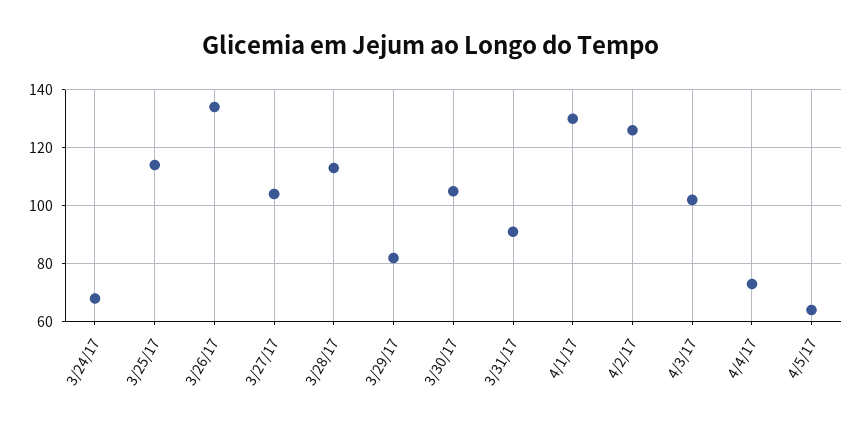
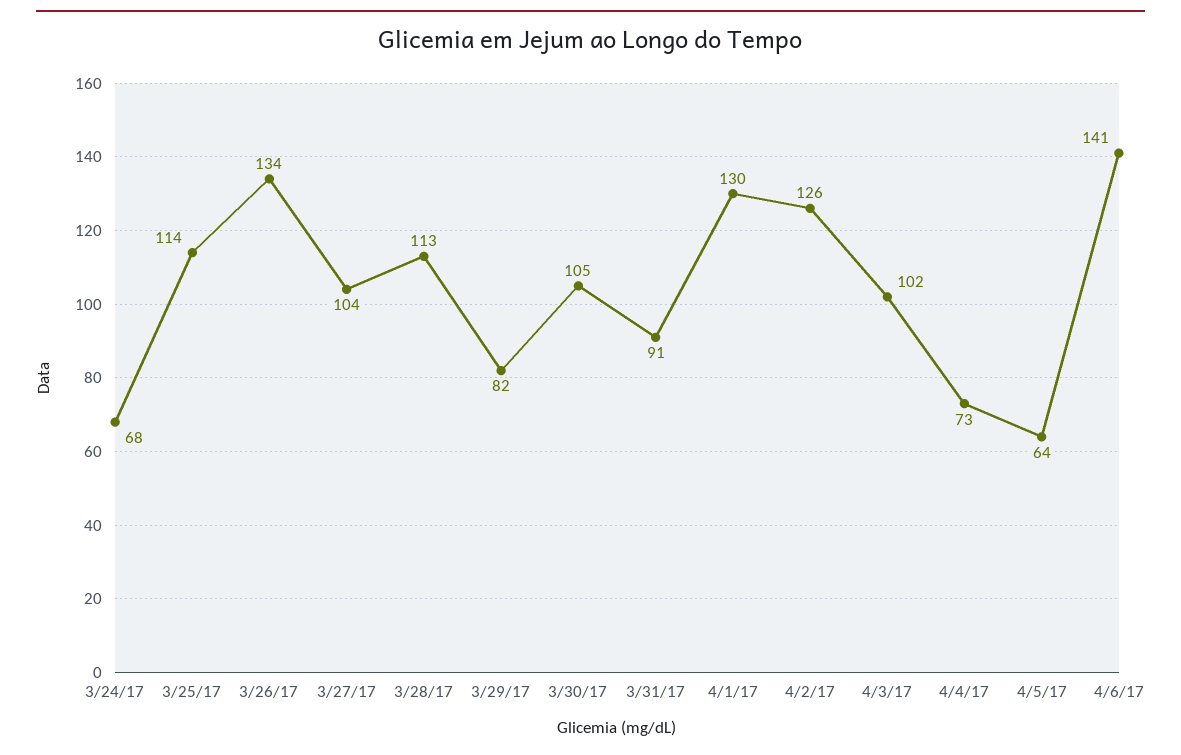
4/6/17: none -> 141

